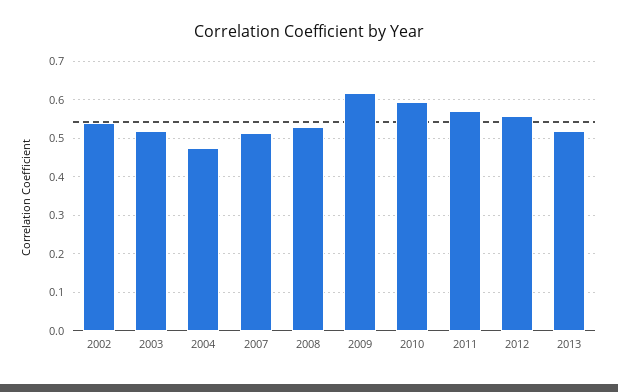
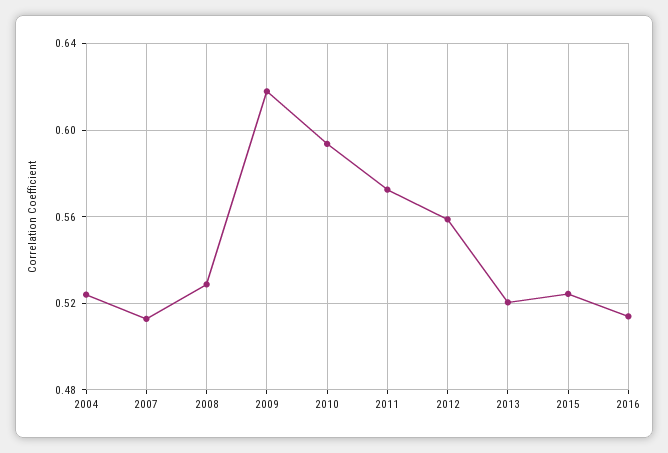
2002: 0.54 -> none
2003: 0.52 -> none
2004: 0.48 -> 0.525
2015: none -> 0.525
2016: none -> 0.515

